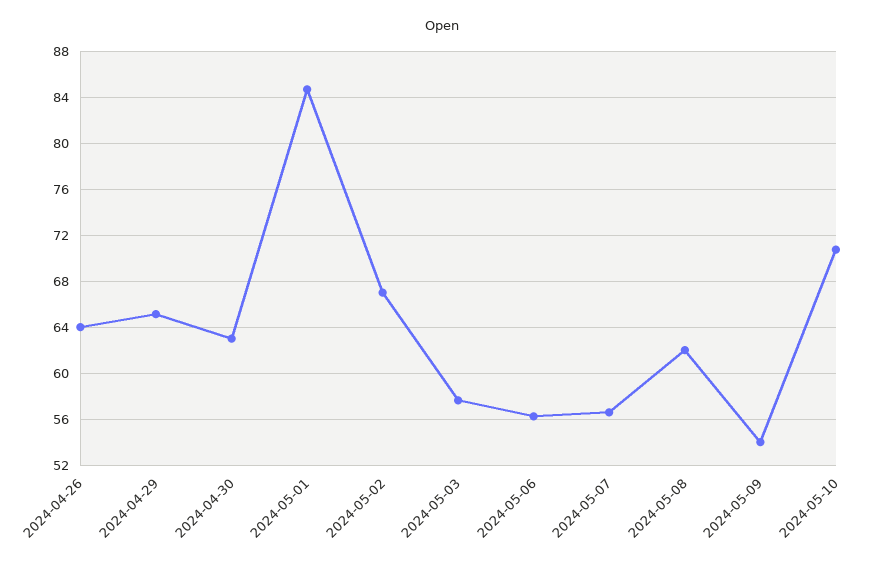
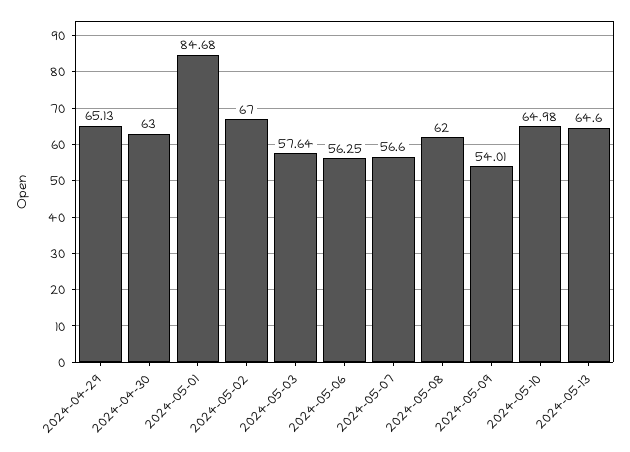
2024-04-26: 64 -> none
2024-05-10: 71 -> 64.98
2024-05-13: none -> 64.6

